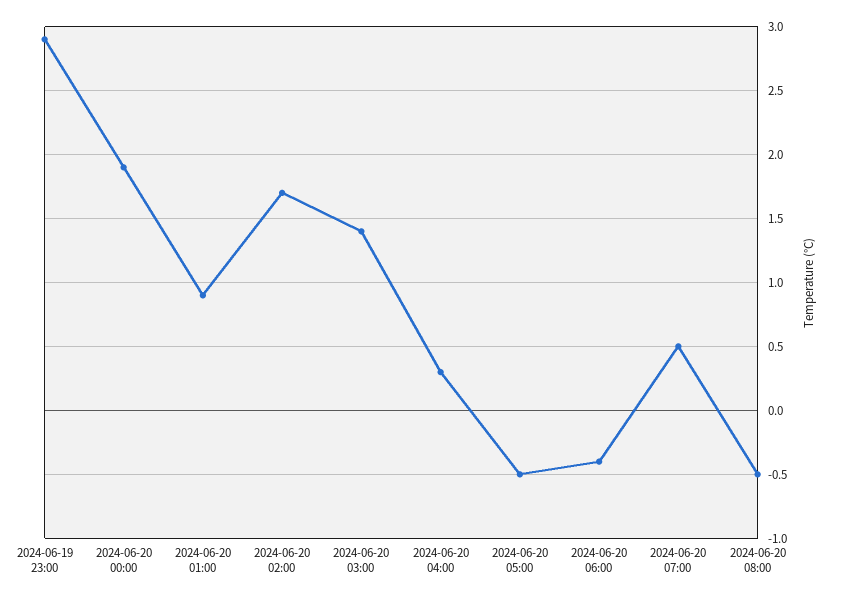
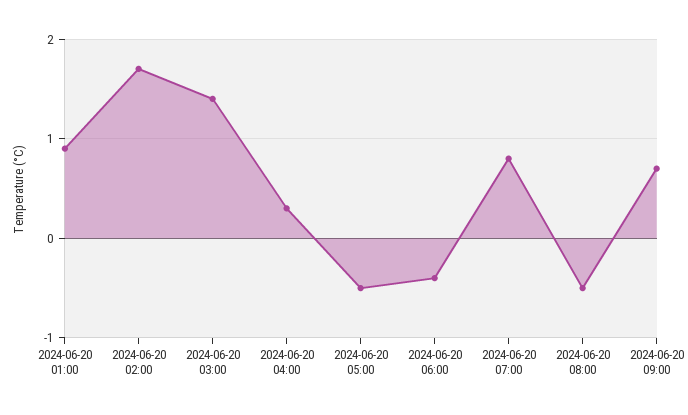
2024-06-19 23:00: 2.9 -> none
2024-06-20 00:00: 1.9 -> none
2024-06-20 07:00: 0.5 -> 0.8
2024-06-20 09:00: none -> 0.7

